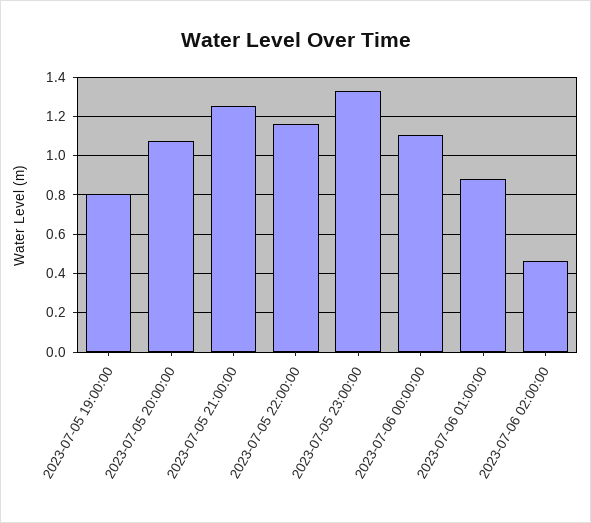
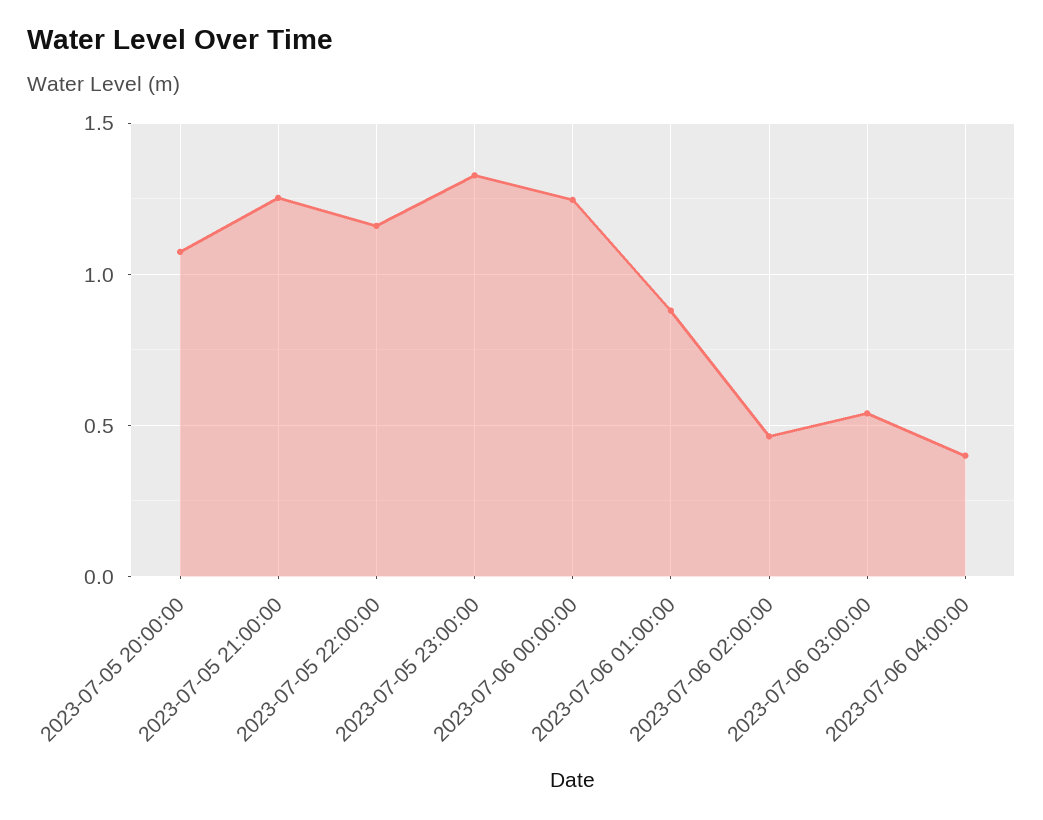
2023-07-05 19:00:00: 0.8 -> none
2023-07-06 00:00:00: 1.1 -> 1.25
2023-07-06 03:00:00: none -> 0.55
2023-07-06 04:00:00: none -> 0.4

